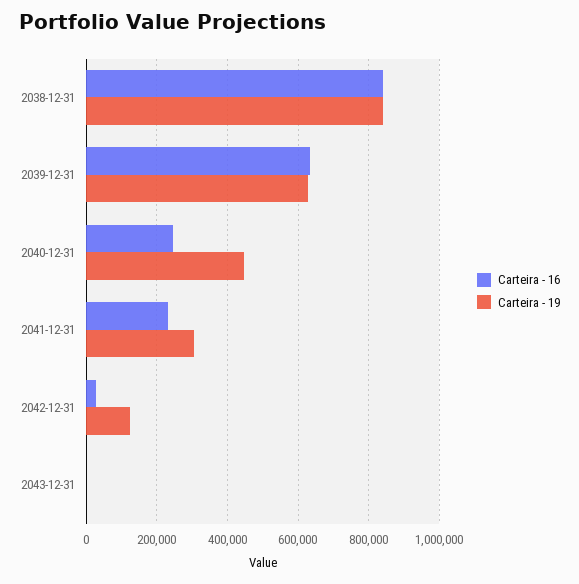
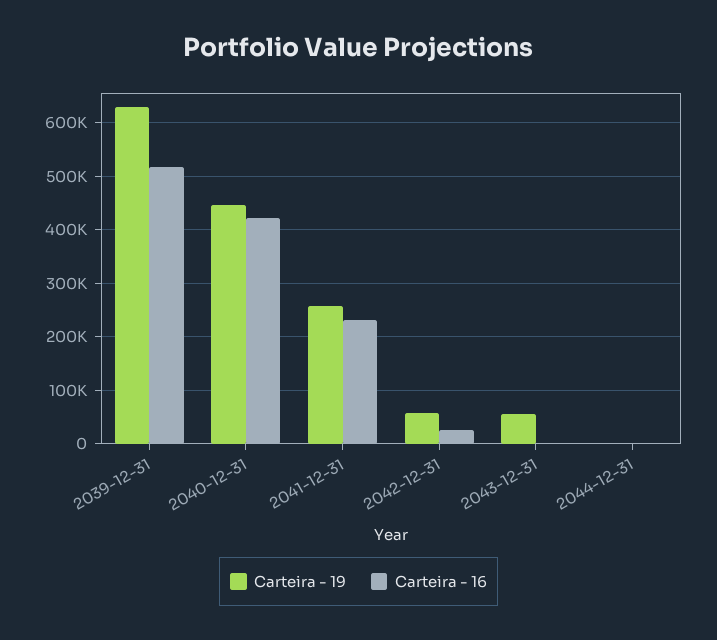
Carteira - 16, 2038-12-31: 840000 -> none
Carteira - 19, 2038-12-31: 840000 -> none
Carteira - 16, 2039-12-31: 640000 -> 520000
Carteira - 16, 2040-12-31: 240000 -> 420000
Carteira - 19, 2041-12-31: 300000 -> 260000
Carteira - 19, 2042-12-31: 120000 -> 60000
Carteira - 19, 2043-12-31: 0 -> 60000
Carteira - 19, 2044-12-31: none -> 0
Carteira - 16, 2044-12-31: none -> 0

